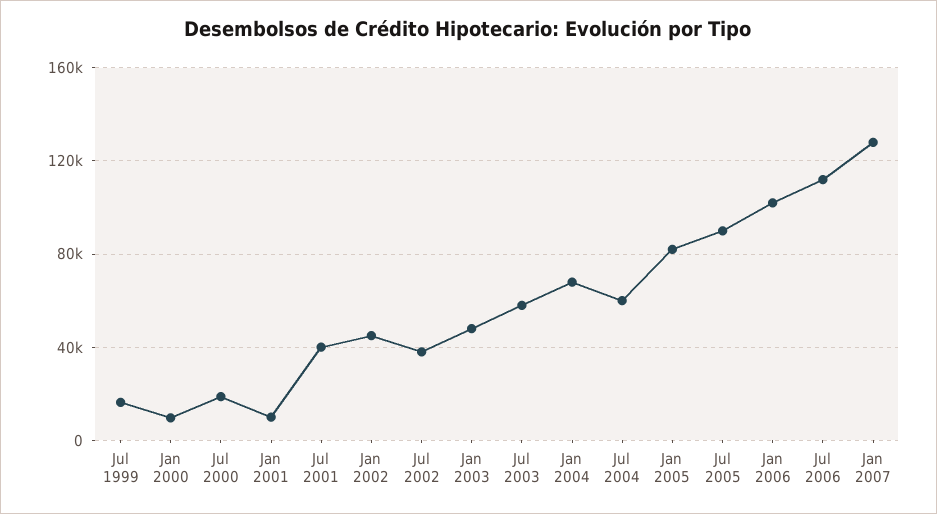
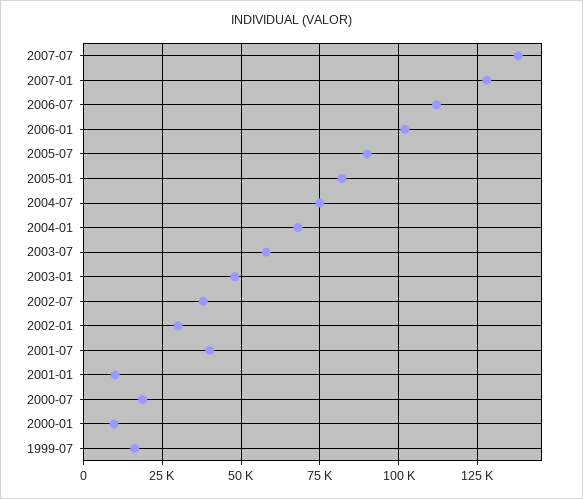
Jan 2002: 45000 -> 30000
Jul 2004: 60000 -> 75000
2007-07: none -> 137500

